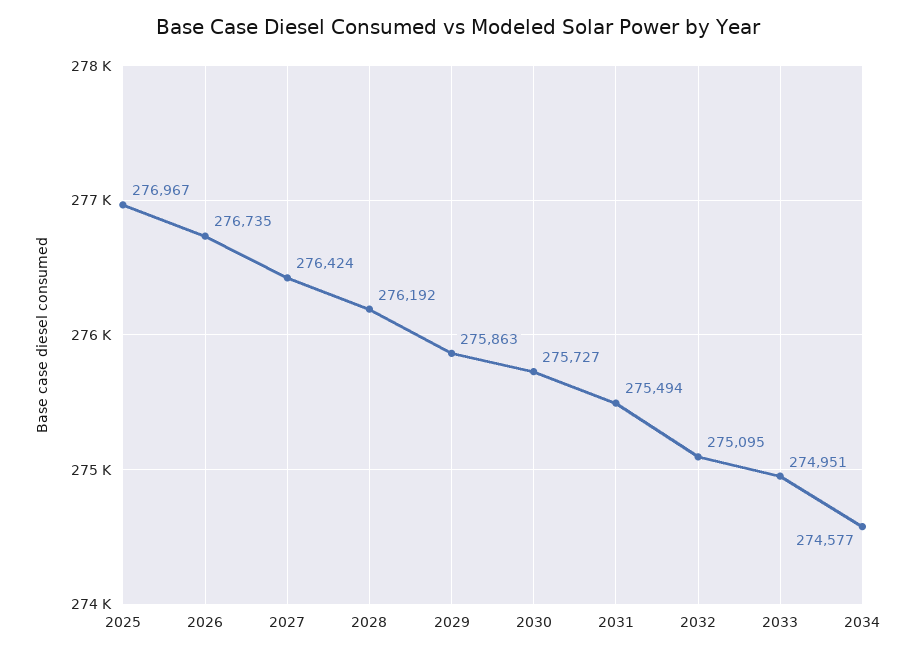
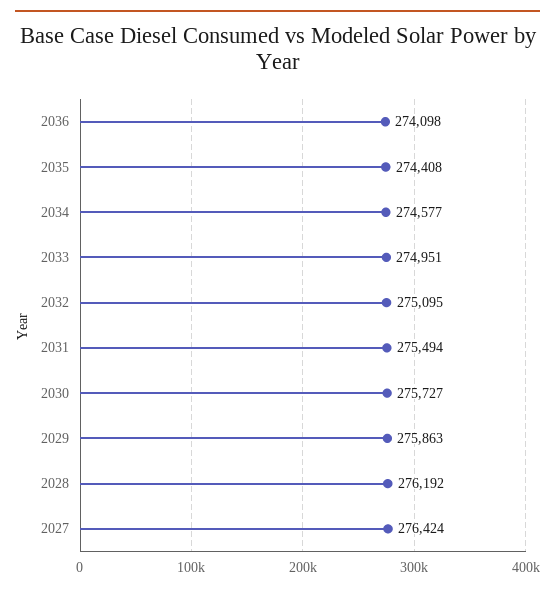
2025: 276967 -> none
2026: 276735 -> none
2036: none -> 274098
2035: none -> 274408

